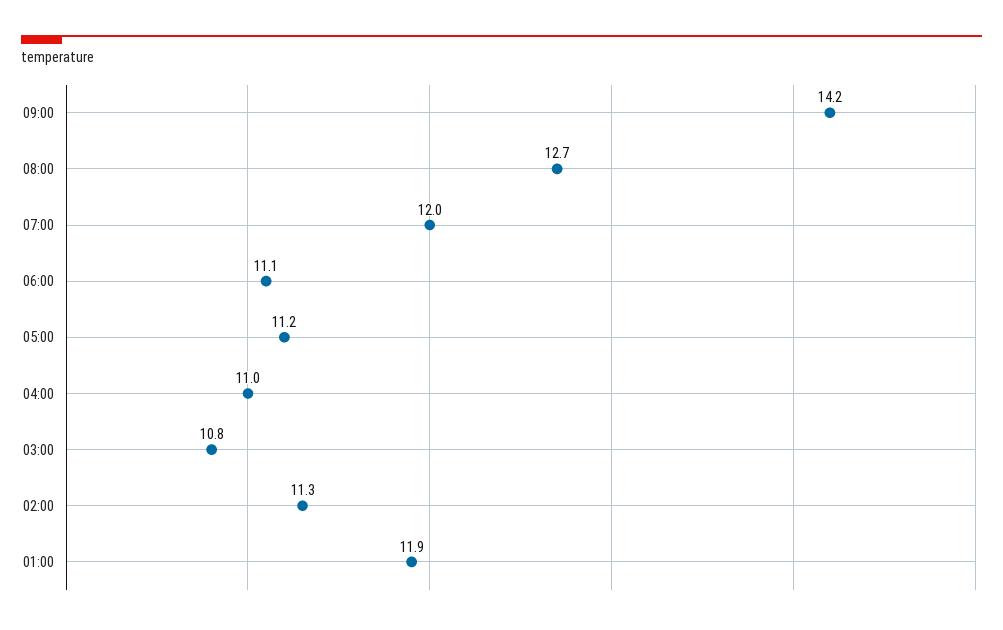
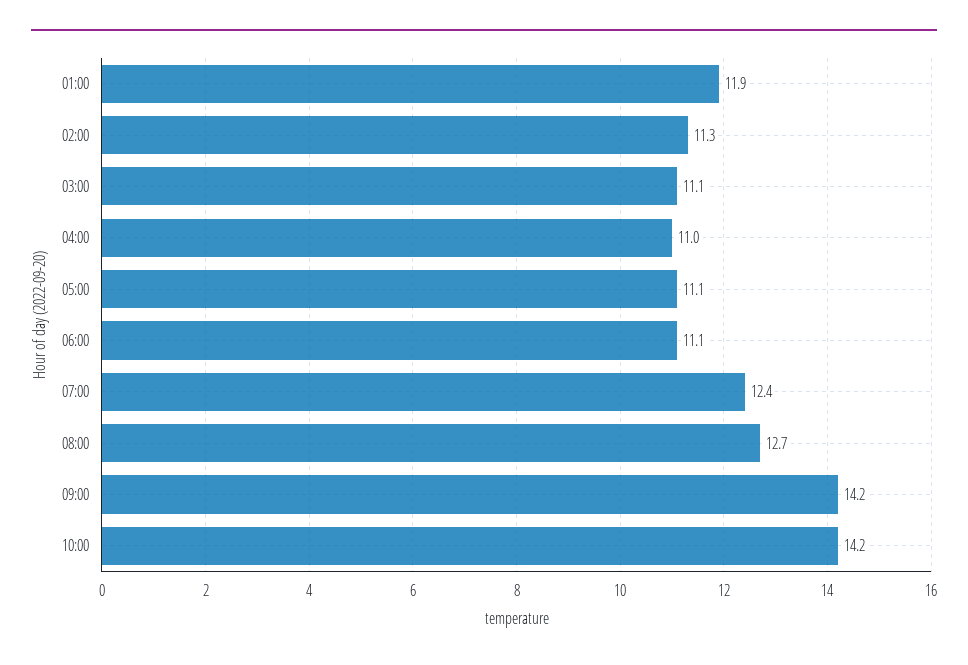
07:00: 12 -> 12.4
05:00: 11.2 -> 11.1
03:00: 10.8 -> 11.1
10:00: none -> 14.2

